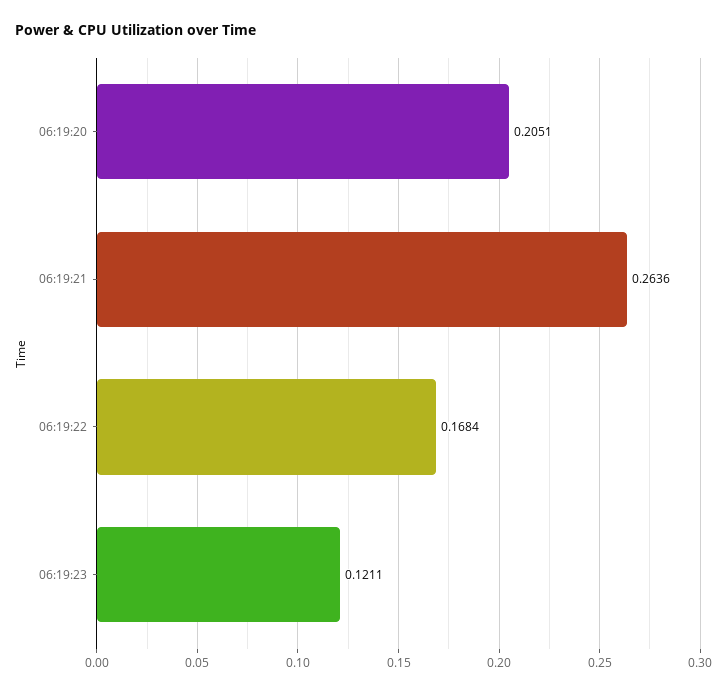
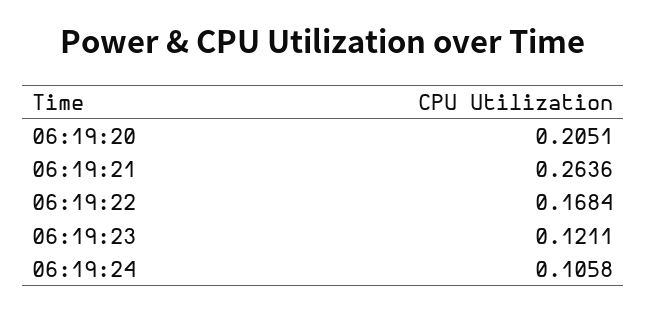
06:19:24: none -> 0.1058

